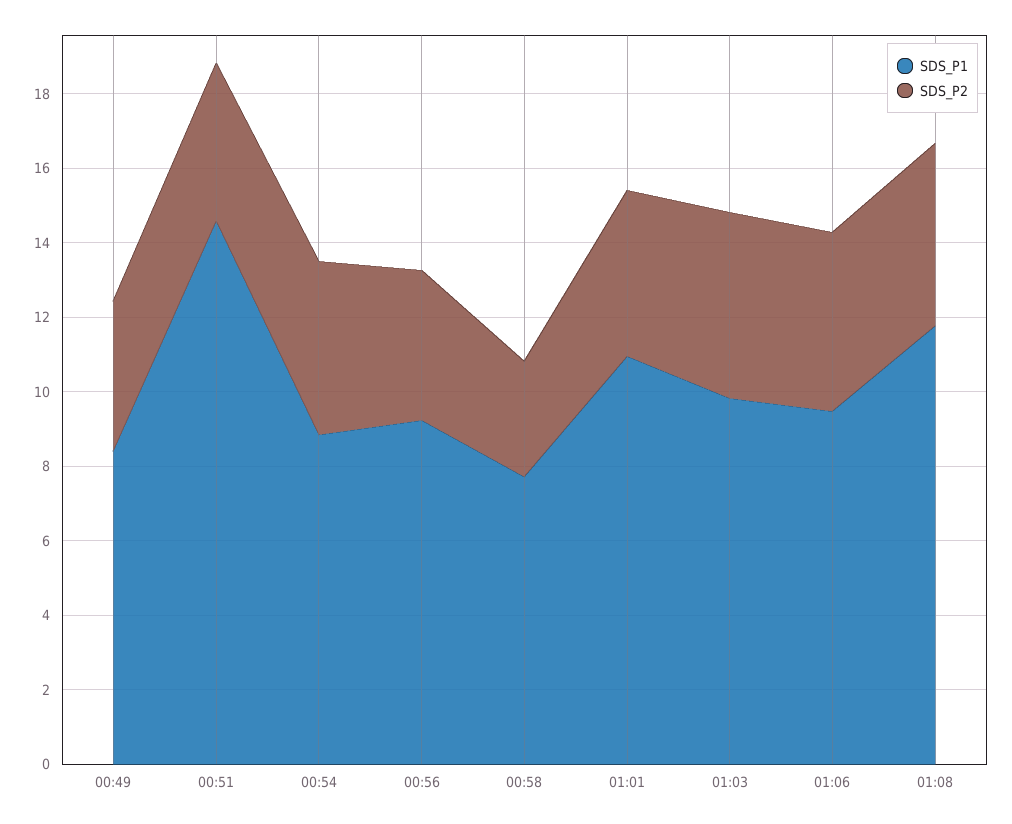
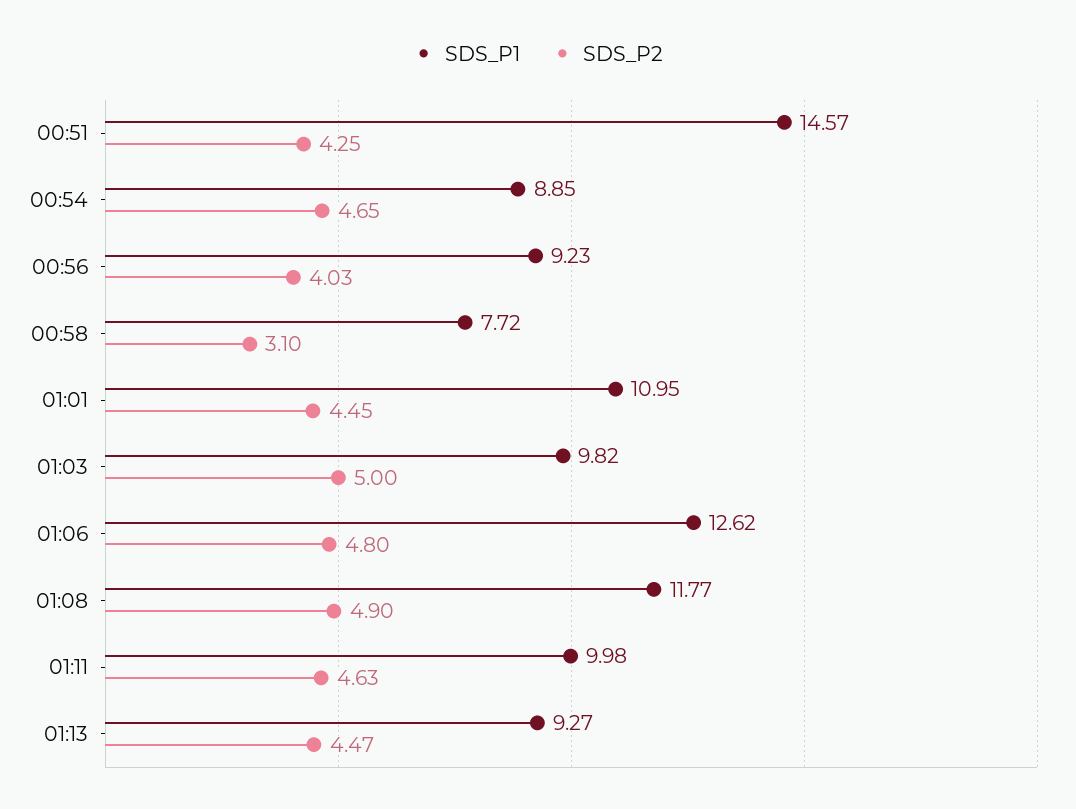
SDS_P1, 00:49: 8.5 -> none
SDS_P2, 00:49: 4 -> none
SDS_P1, 01:06: 9.5 -> 12.62
SDS_P1, 01:11: none -> 9.98
SDS_P2, 01:11: none -> 4.63
SDS_P1, 01:13: none -> 9.27
SDS_P2, 01:13: none -> 4.47

